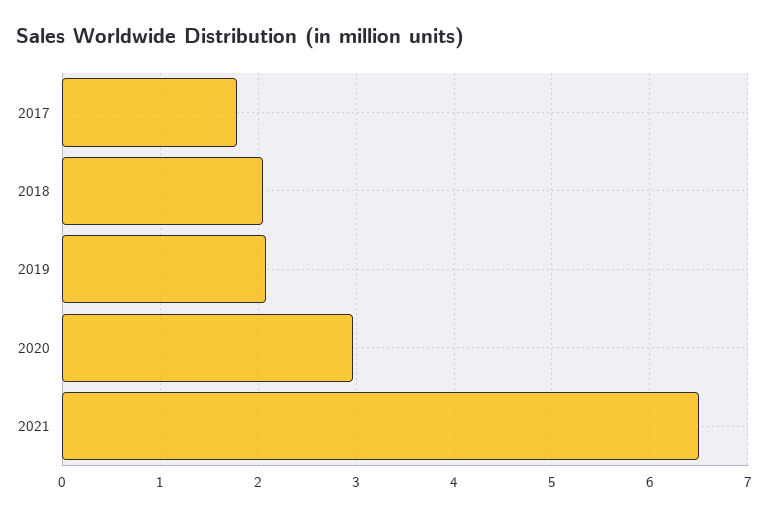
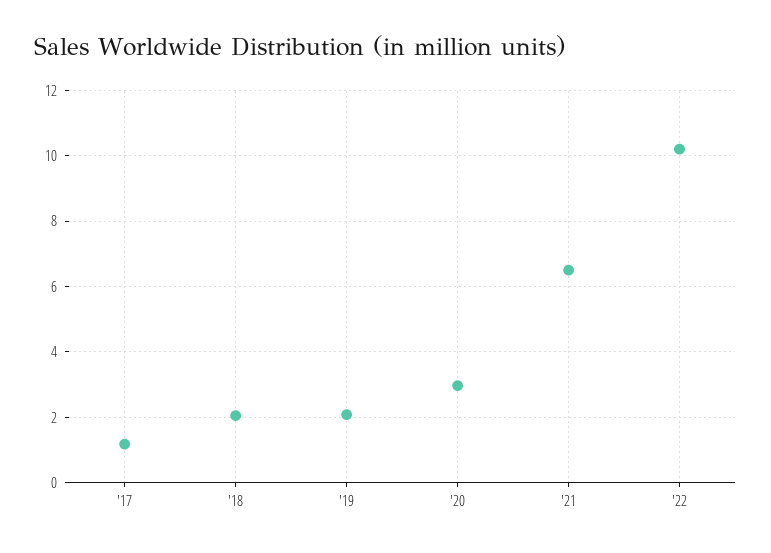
2017: 1.8 -> 1.2
'22: none -> 10.2

